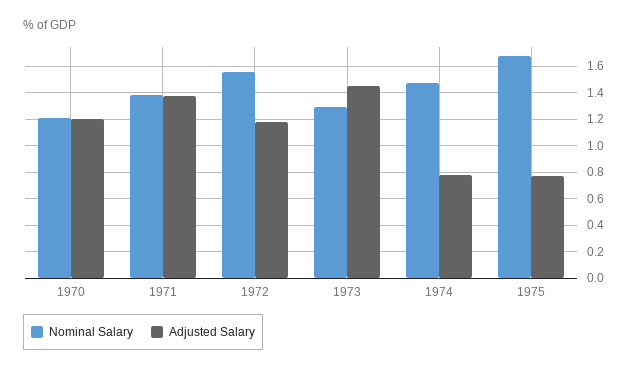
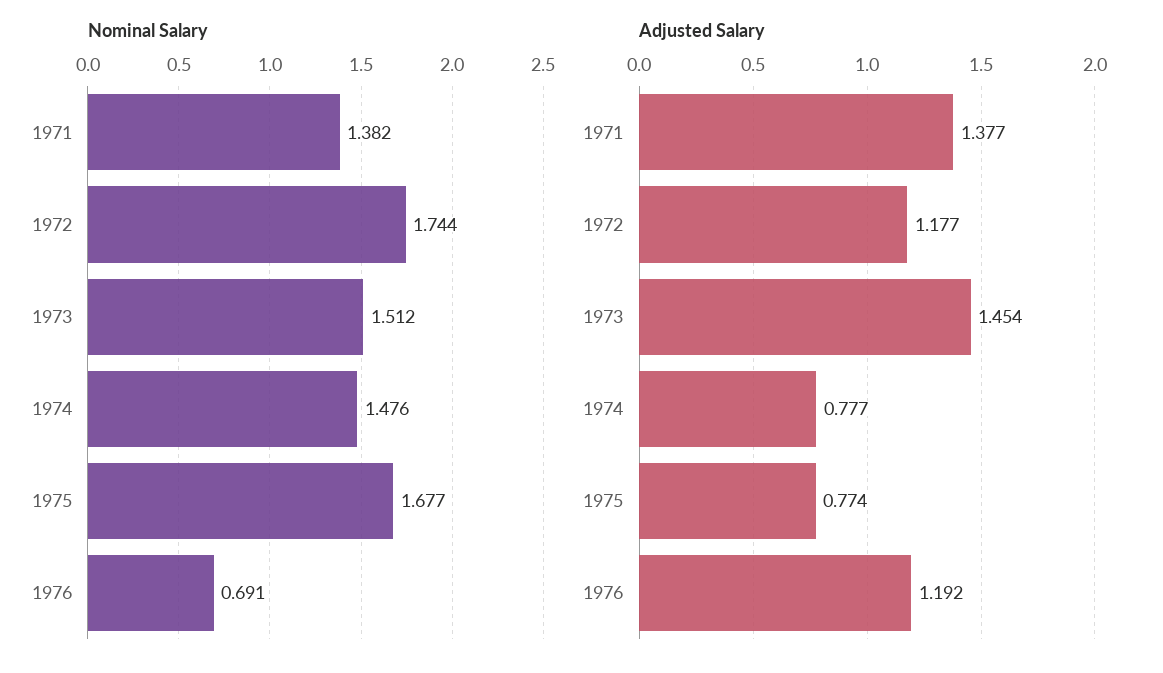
Nominal Salary, 1970: 1.2 -> none
Adjusted Salary, 1970: 1.2 -> none
Nominal Salary, 1972: 1.55 -> 1.744
Nominal Salary, 1973: 1.3 -> 1.512
Nominal Salary, 1976: none -> 0.691
Adjusted Salary, 1976: none -> 1.192

